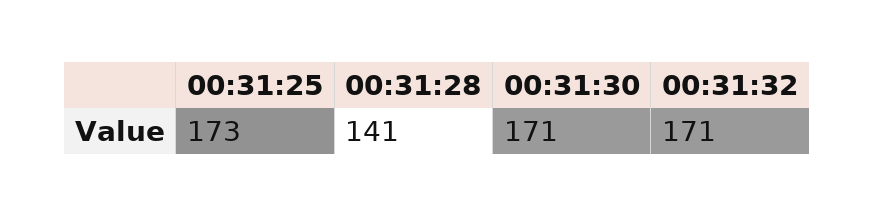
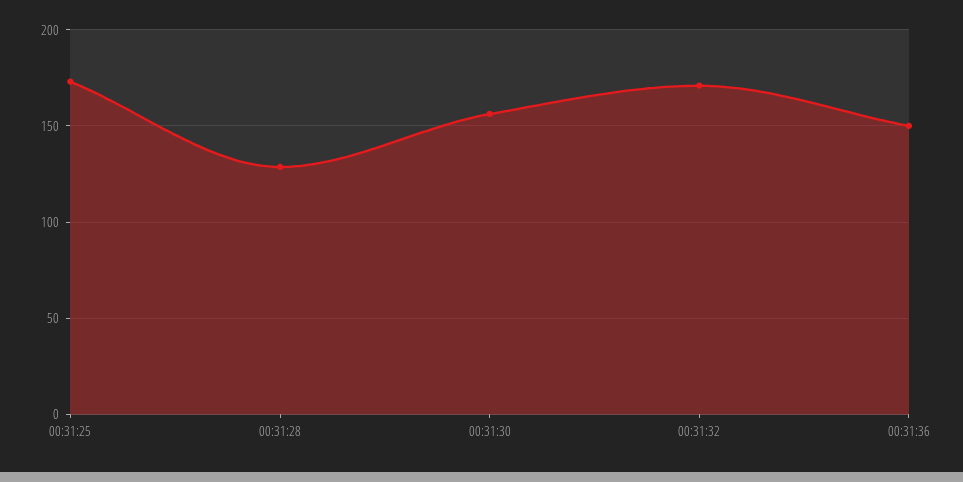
00:31:28: 141 -> 130
00:31:30: 171 -> 155
00:31:36: none -> 150

